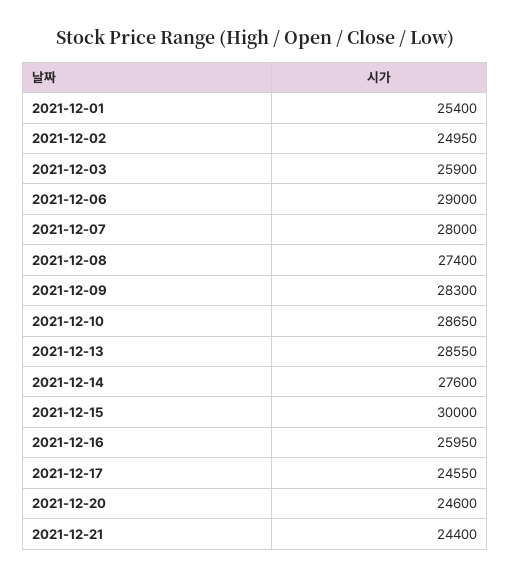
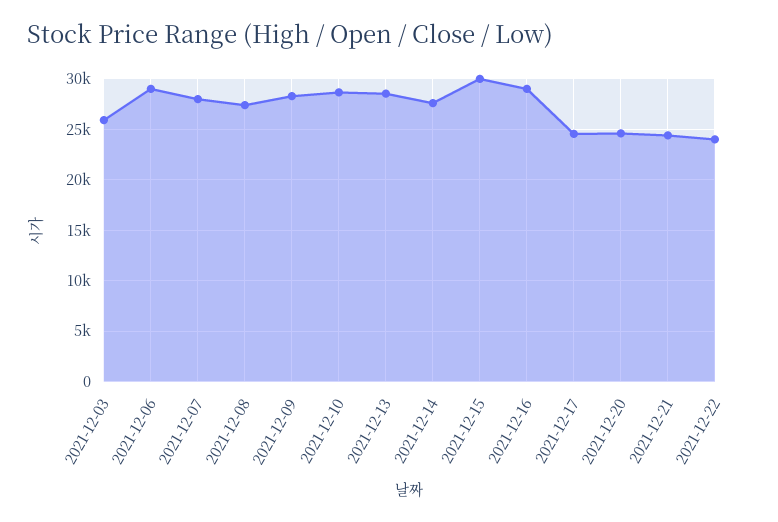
2021-12-01: 25400 -> none
2021-12-02: 24950 -> none
2021-12-16: 25950 -> 29000
2021-12-22: none -> 24000

